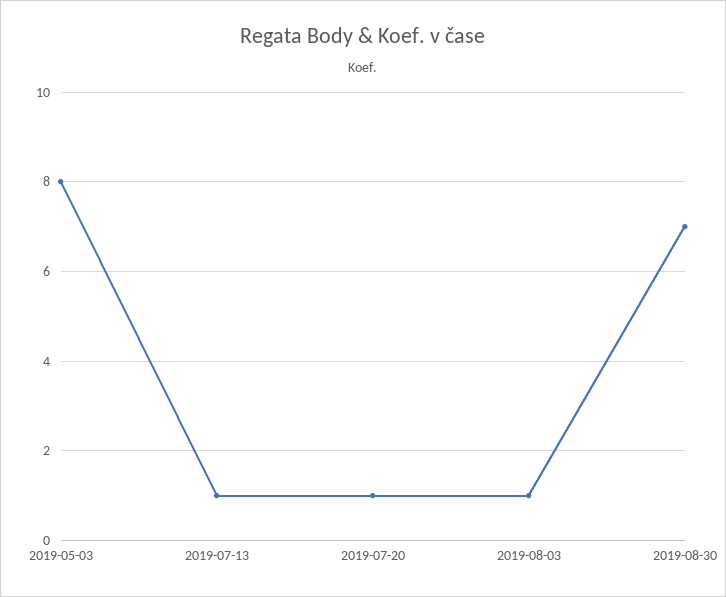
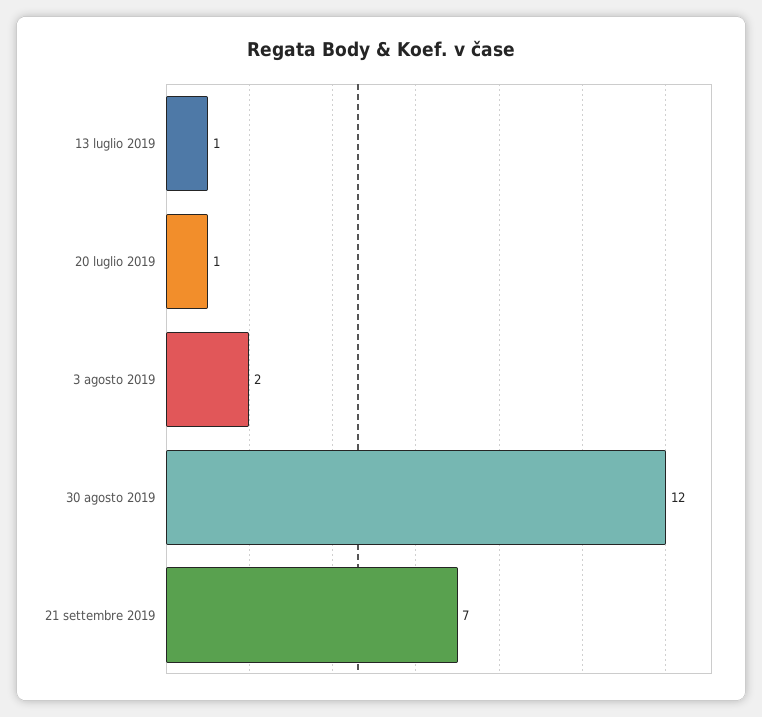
2019-05-03: 8 -> none
2019-08-03: 1 -> 2
2019-08-30: 7 -> 12
21 settembre 2019: none -> 7

